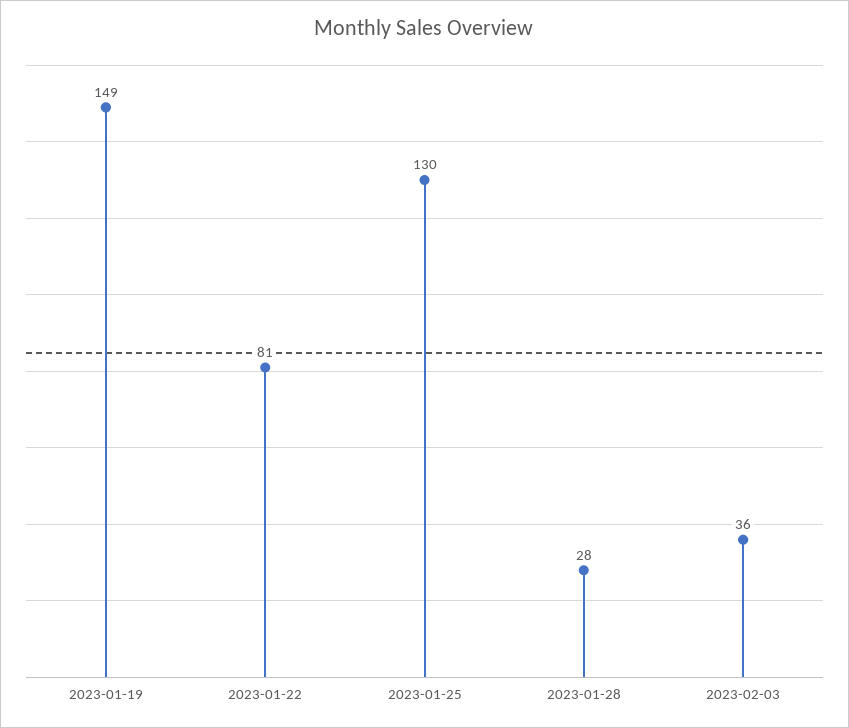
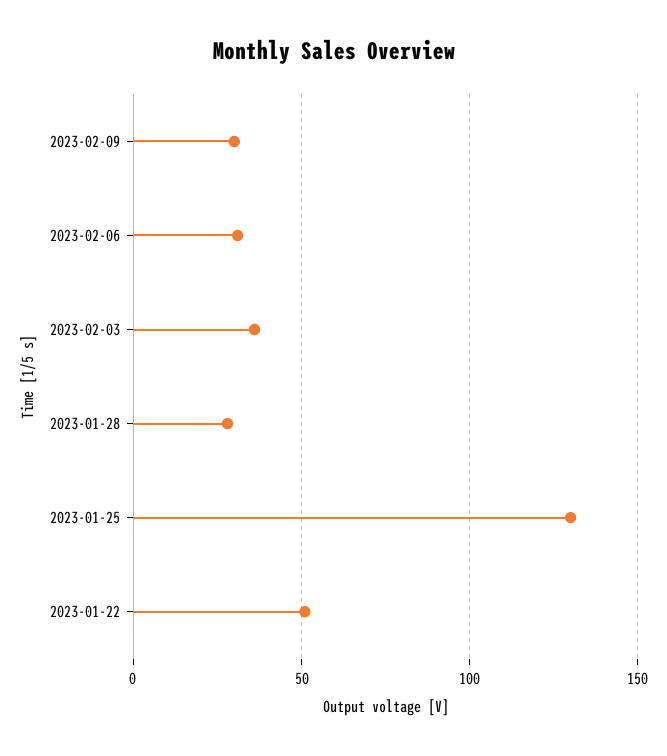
2023-01-19: 149 -> none
2023-01-22: 81 -> 50
2023-02-09: none -> 30
2023-02-06: none -> 30

